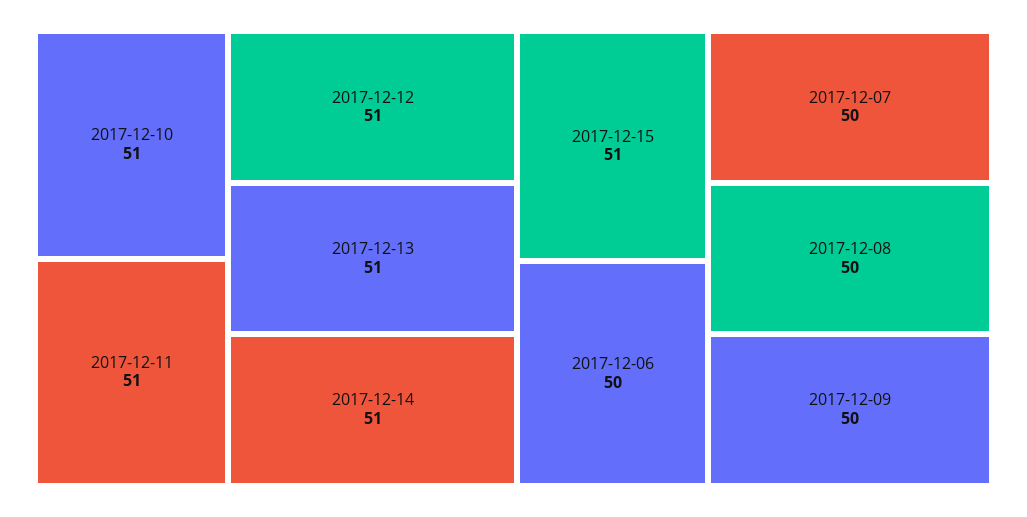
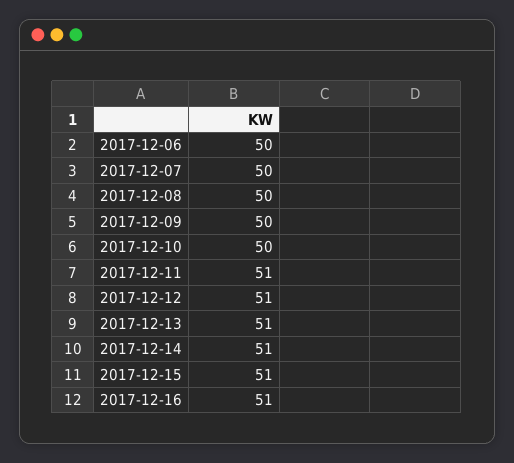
2017-12-10: 51 -> 50
2017-12-16: none -> 51

